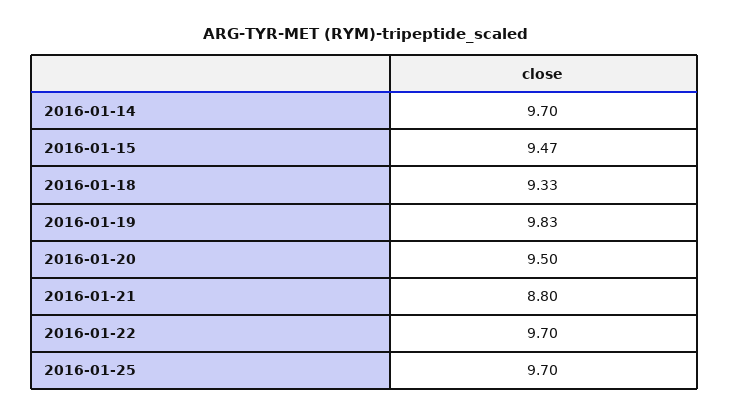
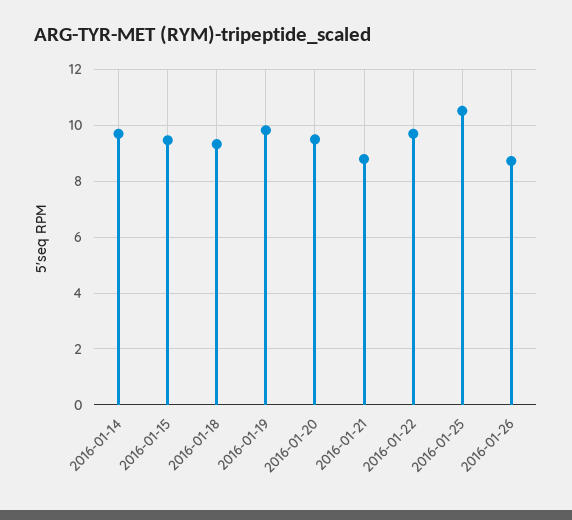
2016-01-25: 9.7 -> 10.5
2016-01-26: none -> 8.75

